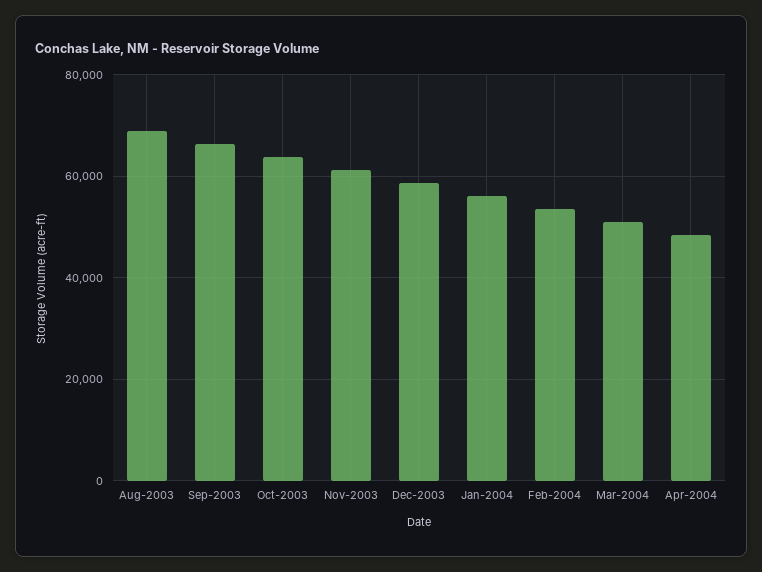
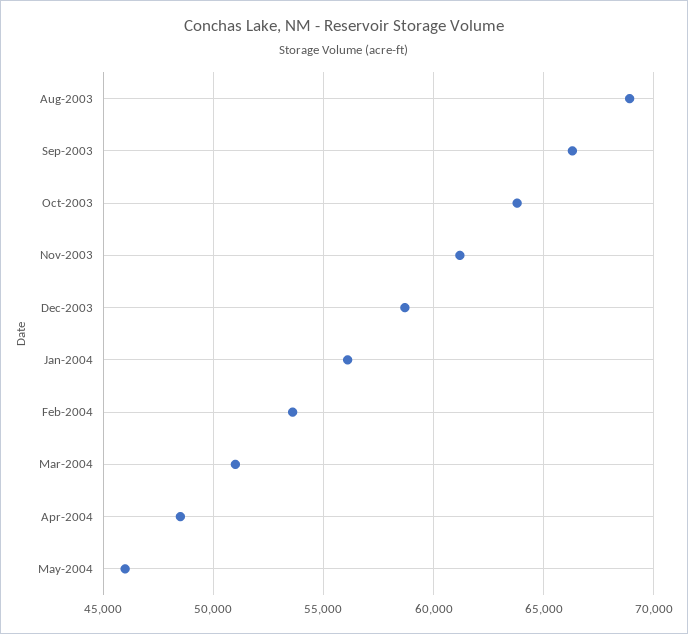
May-2004: none -> 46000

